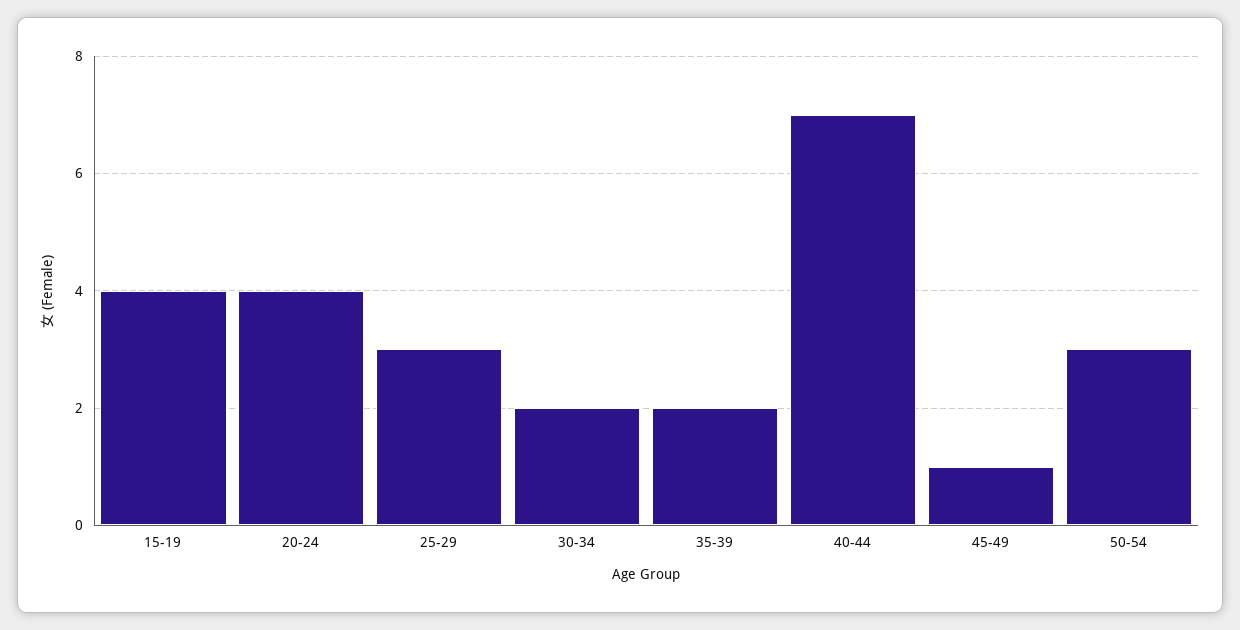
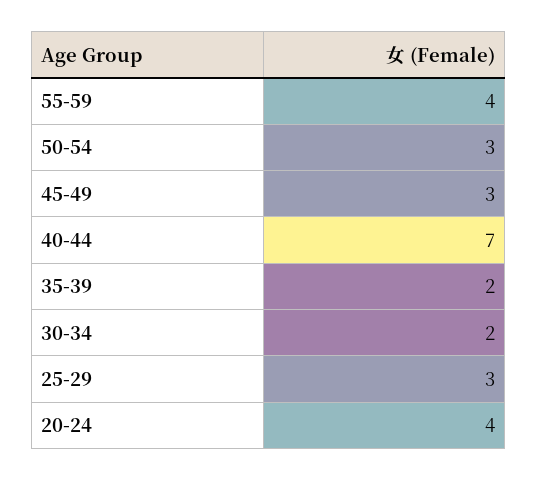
15-19: 4 -> none
45-49: 1 -> 3
55-59: none -> 4

